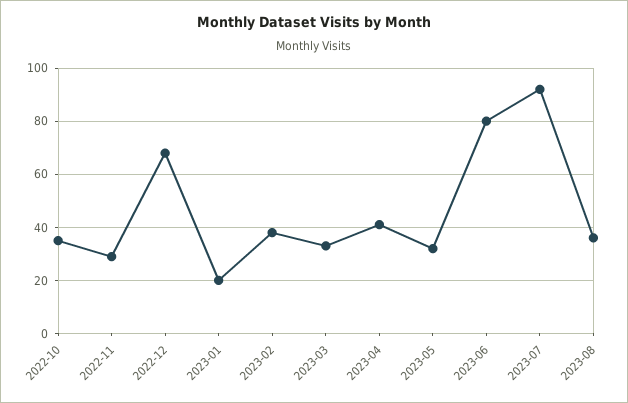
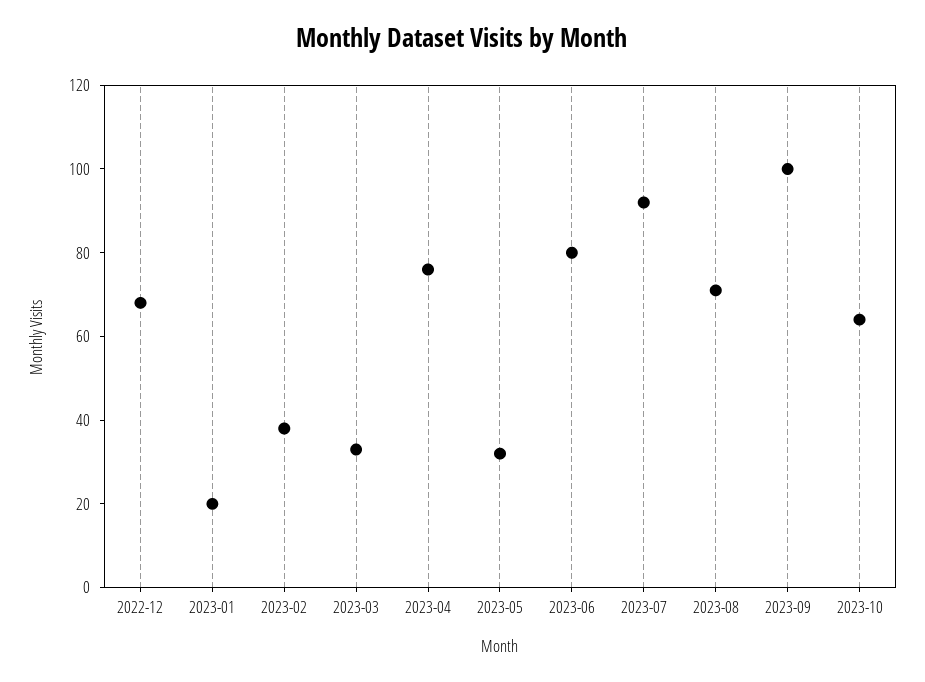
2022-10: 35 -> none
2022-11: 30 -> none
2023-04: 40 -> 75
2023-08: 35 -> 70
2023-09: none -> 100
2023-10: none -> 65

